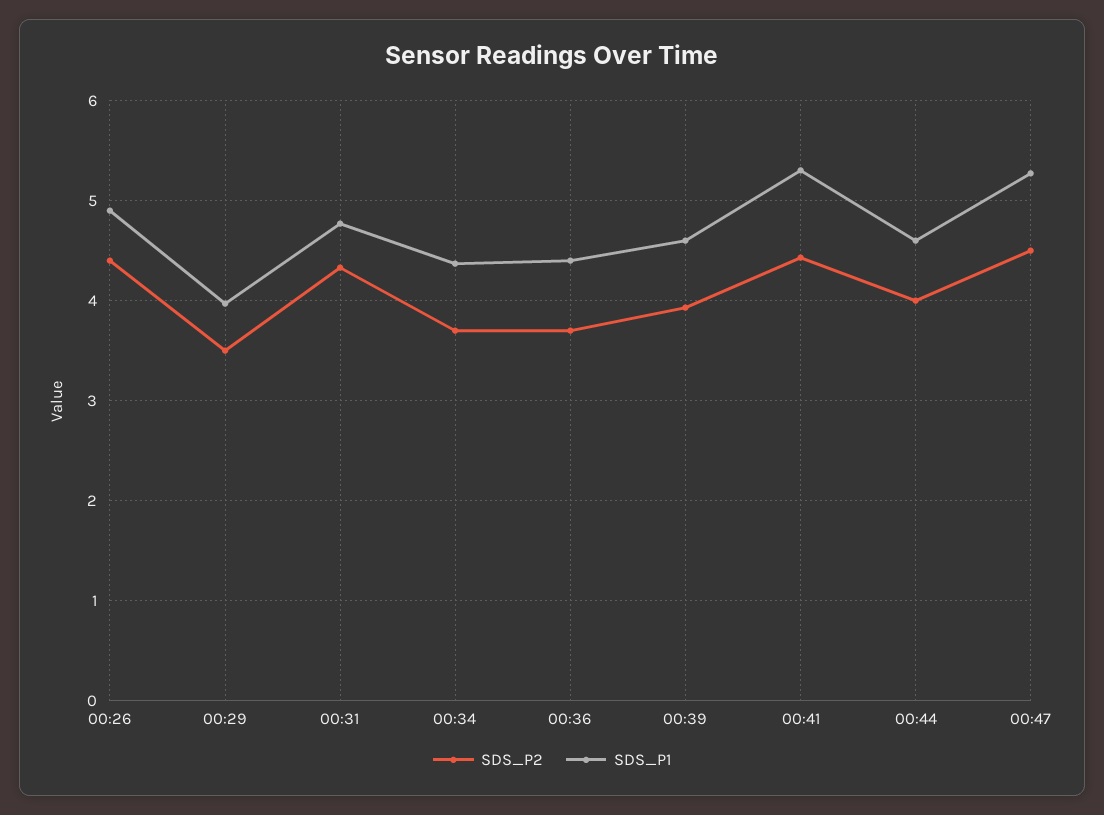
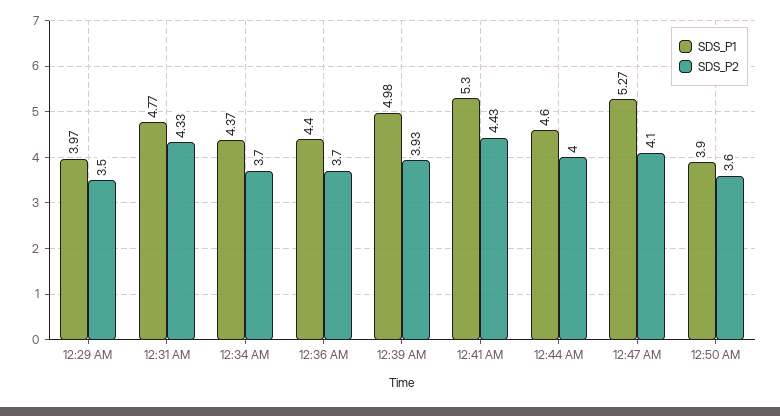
SDS_P2, 00:26: 4.4 -> none
SDS_P1, 00:26: 4.9 -> none
SDS_P1, 00:39: 4.6 -> 4.98
SDS_P2, 00:47: 4.5 -> 4.1
SDS_P1, 12:50 AM: none -> 3.9
SDS_P2, 12:50 AM: none -> 3.6

